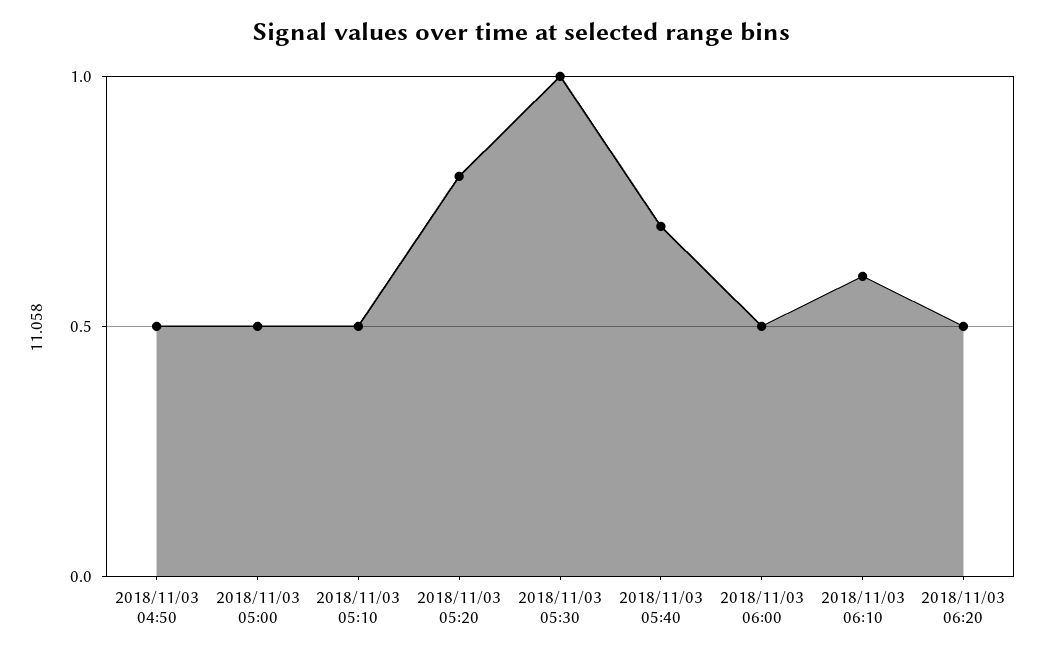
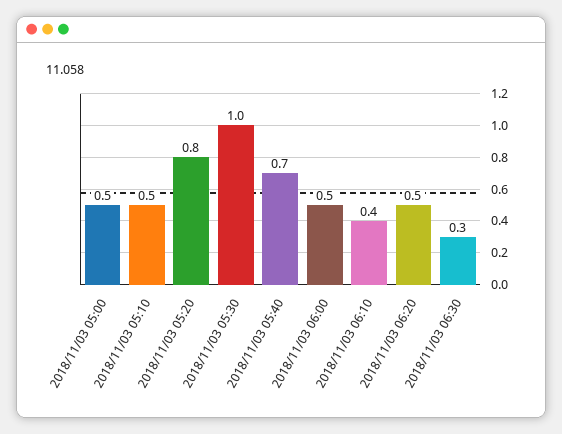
2018/11/03 04:50: 0.5 -> none
2018/11/03 06:10: 0.6 -> 0.4
2018/11/03 06:30: none -> 0.3

